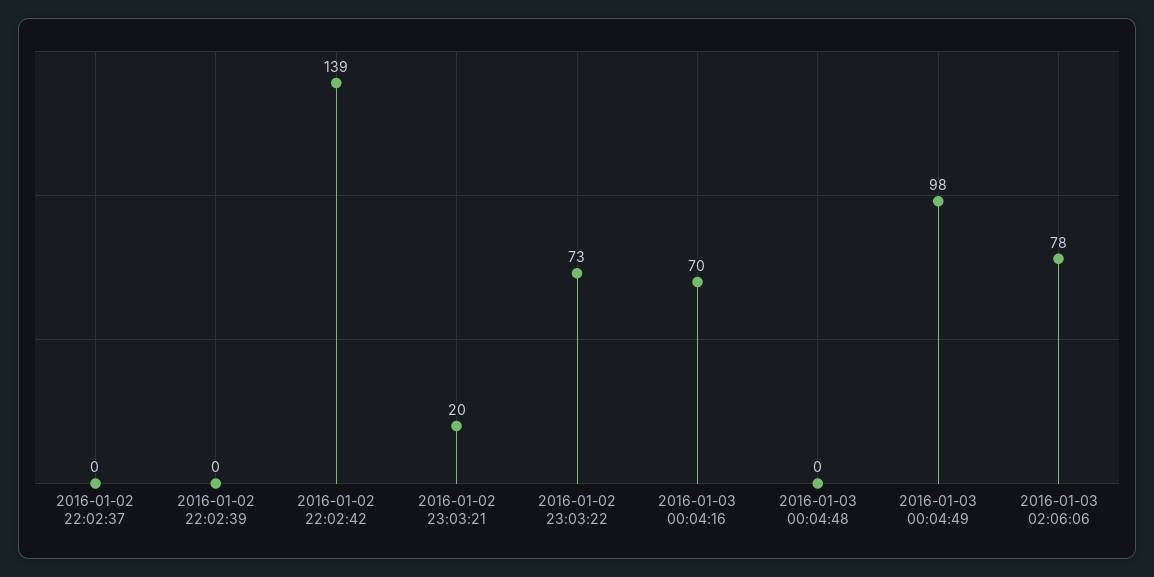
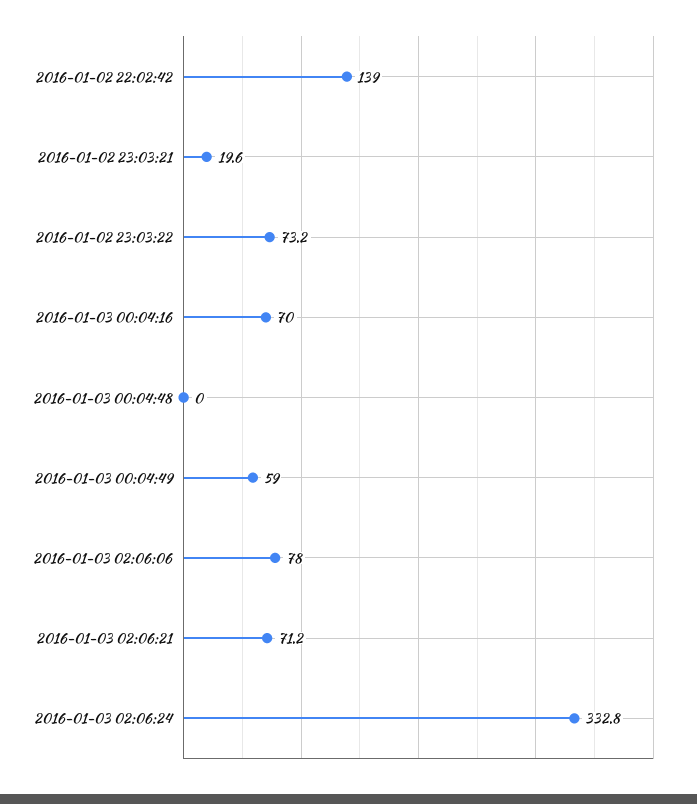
2016-01-02 22:02:37: 0 -> none
2016-01-02 22:02:39: 0 -> none
2016-01-03 00:04:49: 98 -> 59
2016-01-03 02:06:21: none -> 71.2
2016-01-03 02:06:24: none -> 332.8

